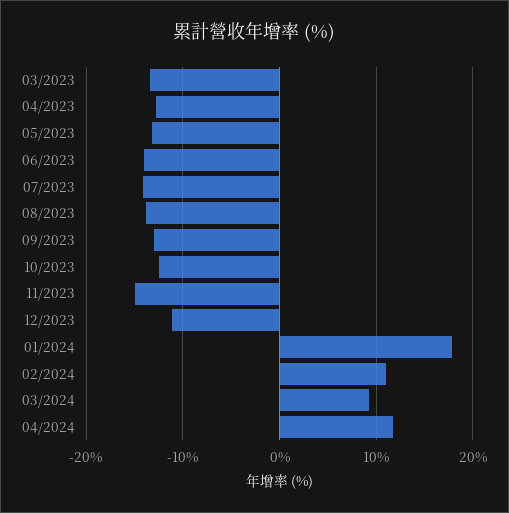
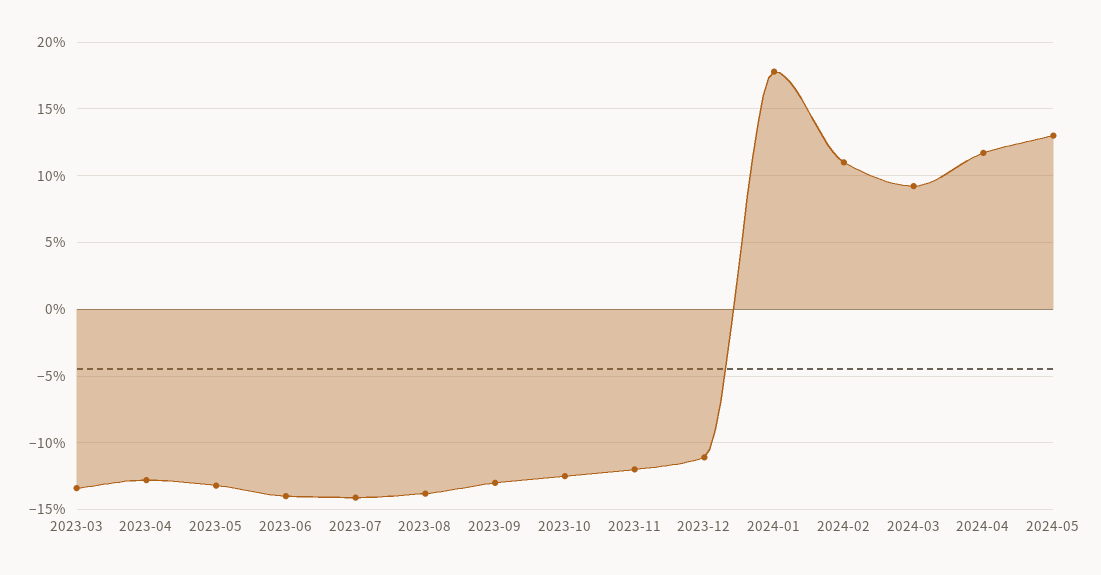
11/2023: -15 -> -12
2024-05: none -> 13

